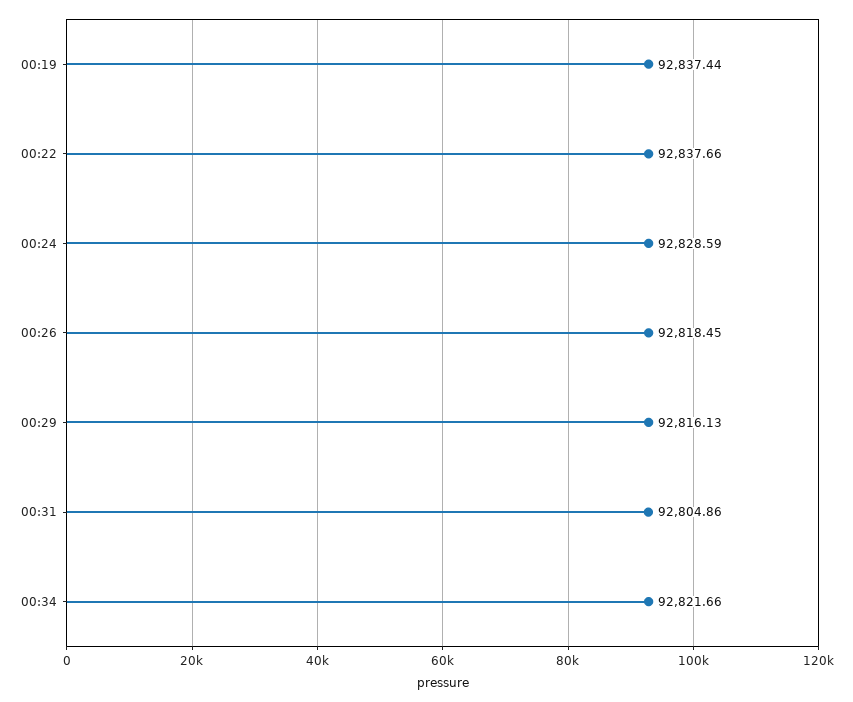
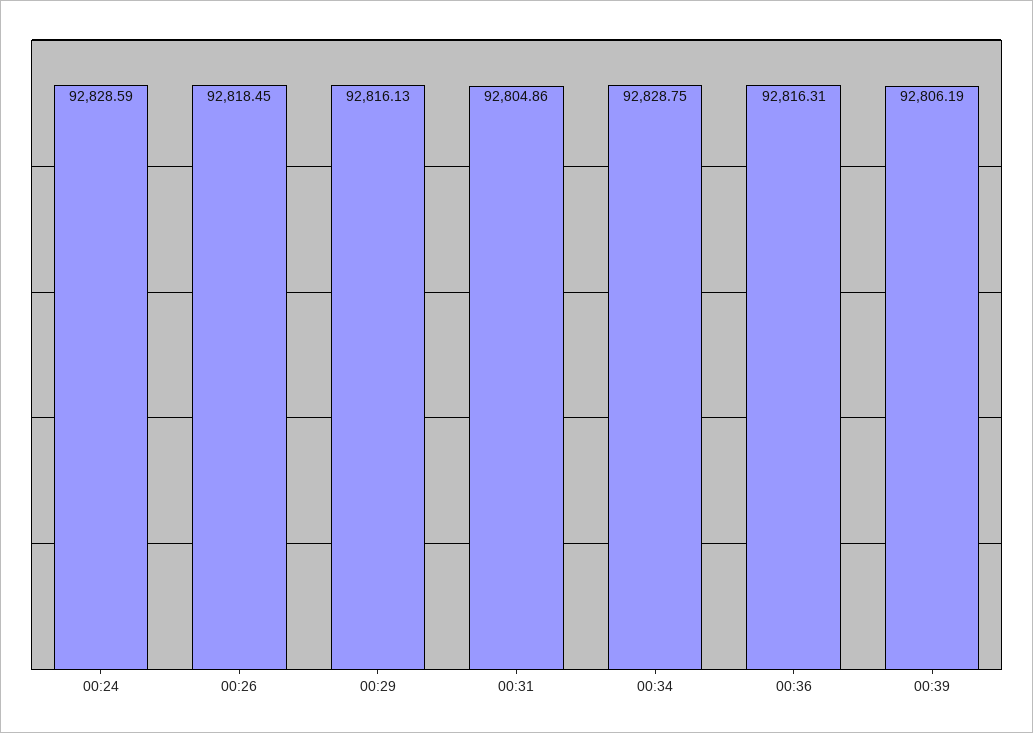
00:19: 92837.44 -> none
00:22: 92837.66 -> none
00:34: 92821.66 -> 92828.75
00:36: none -> 92816.31
00:39: none -> 92806.19

